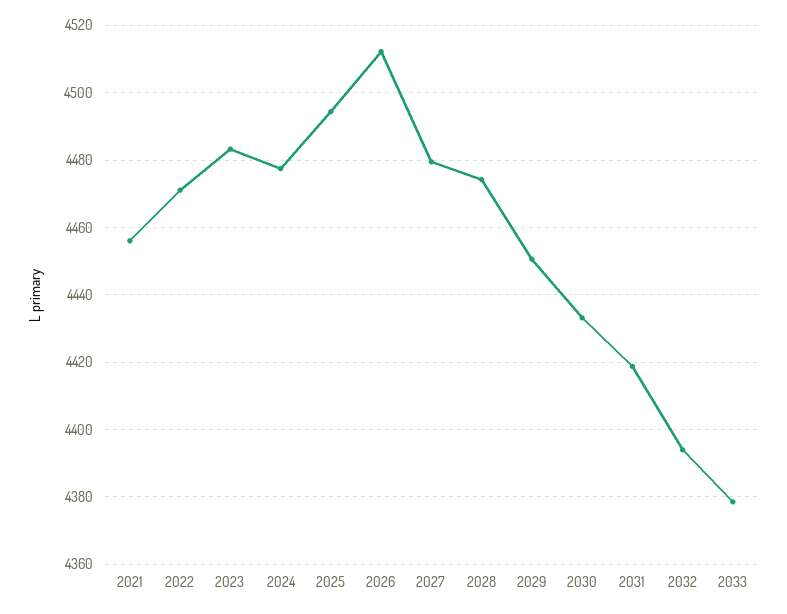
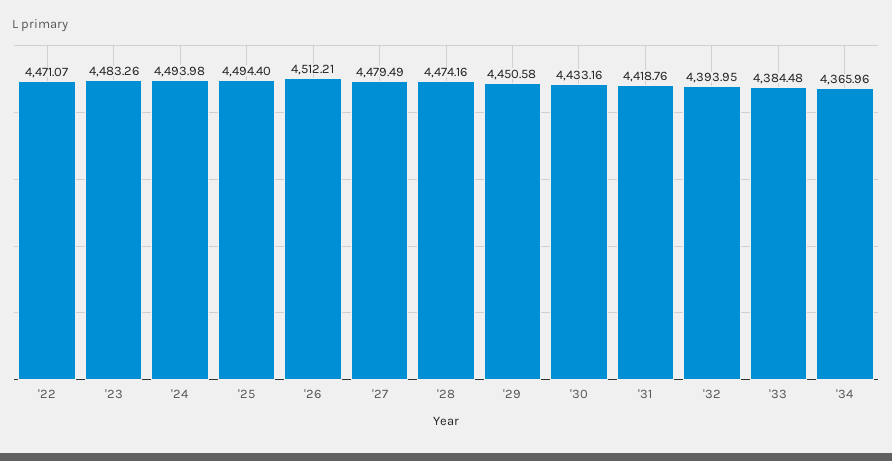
2021: 4456 -> none
2024: 4478 -> 4493.98
2033: 4378 -> 4384.48
'34: none -> 4365.96

